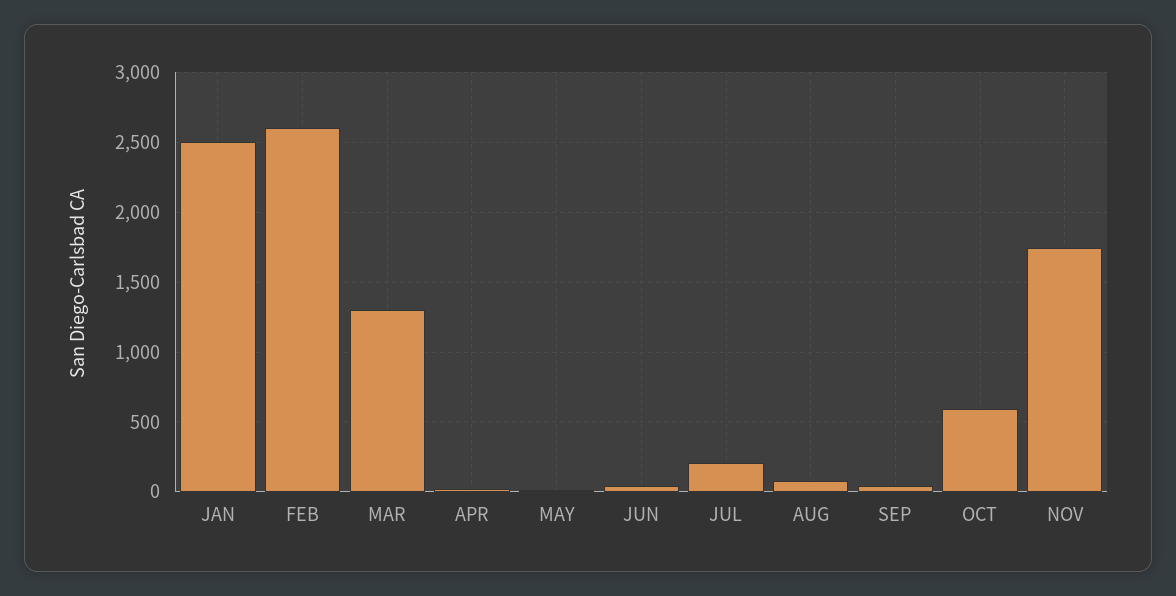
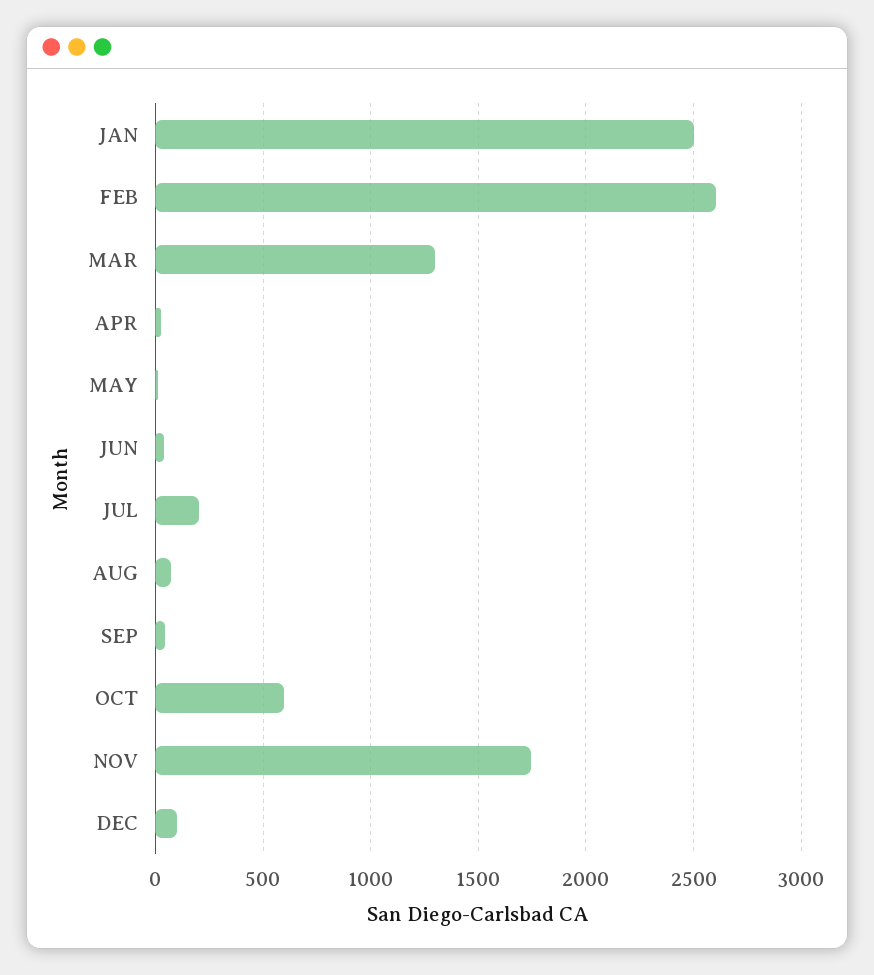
DEC: none -> 100

